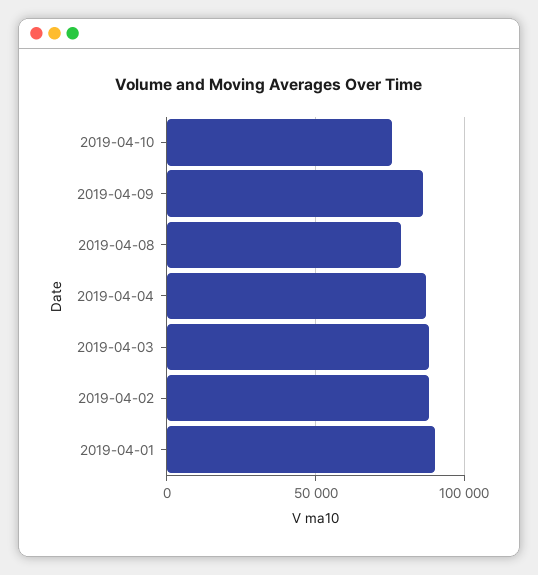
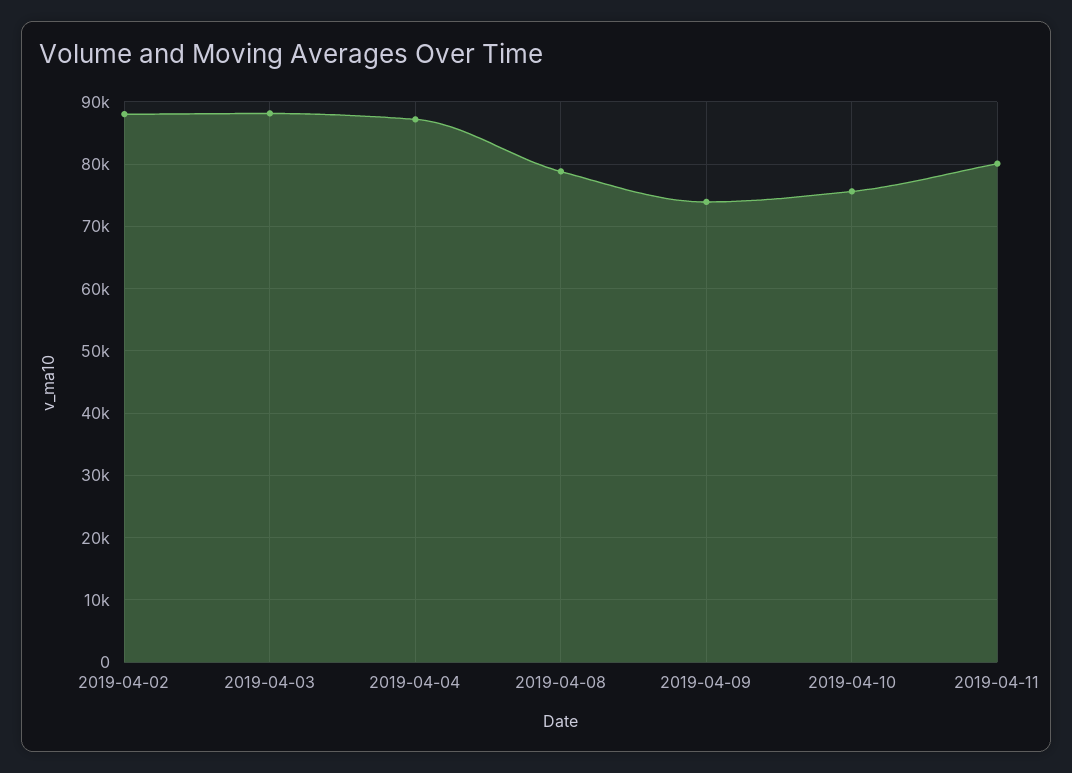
2019-04-09: 85000 -> 74000
2019-04-01: 90000 -> none
2019-04-11: none -> 80000

